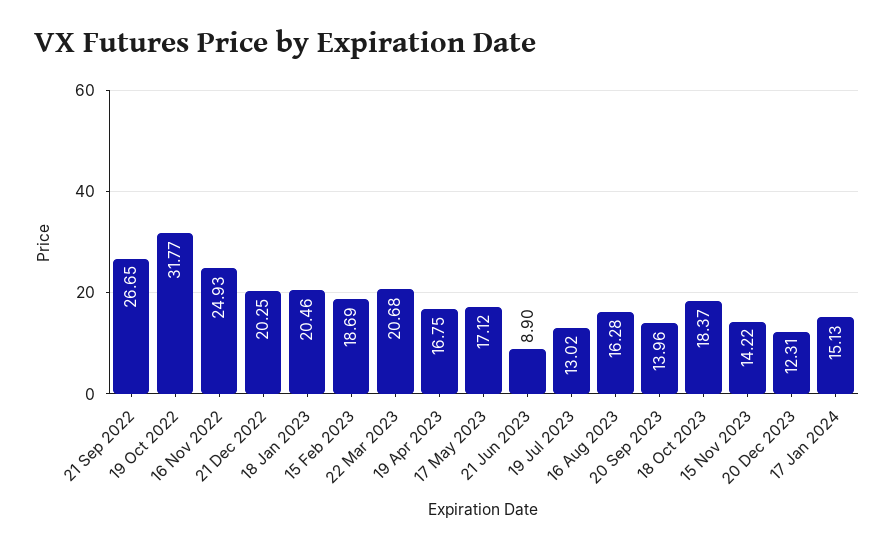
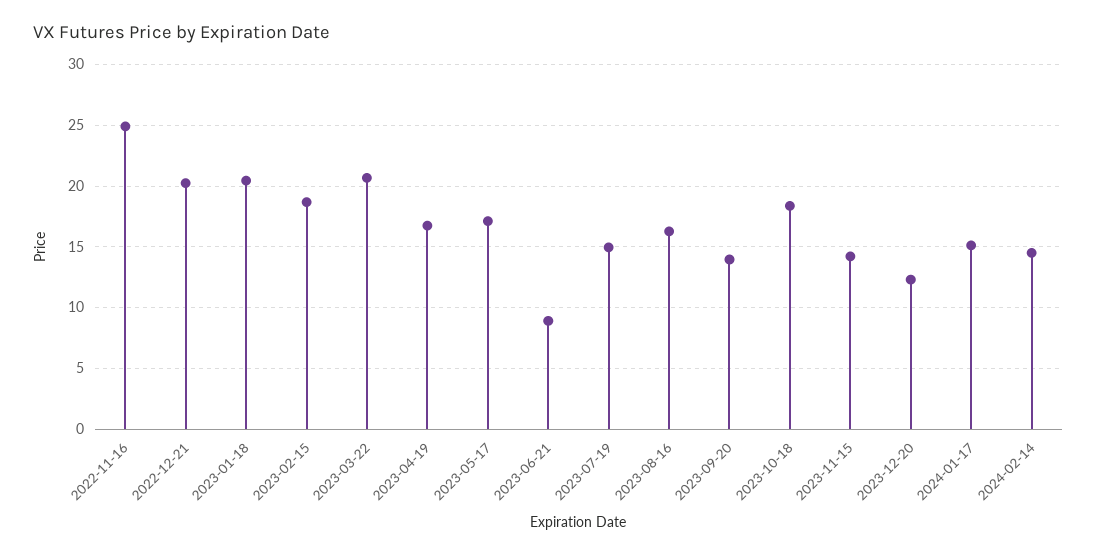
21 Sep 2022: 26.65 -> none
19 Oct 2022: 31.77 -> none
19 Jul 2023: 13.02 -> 15
2024-02-14: none -> 14.5

